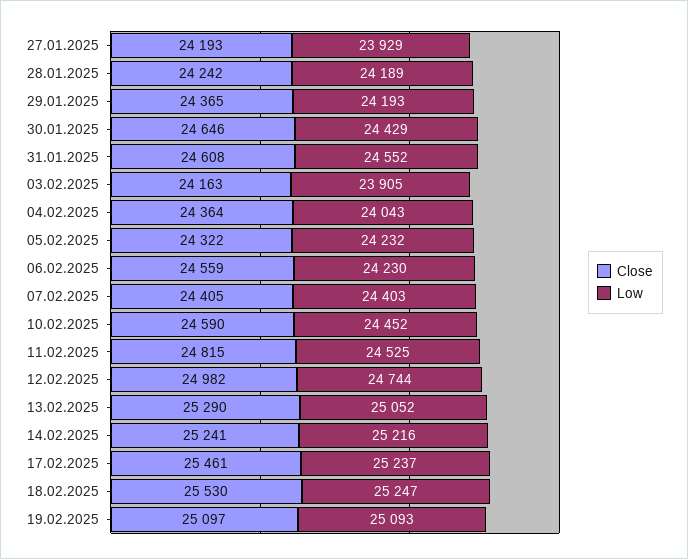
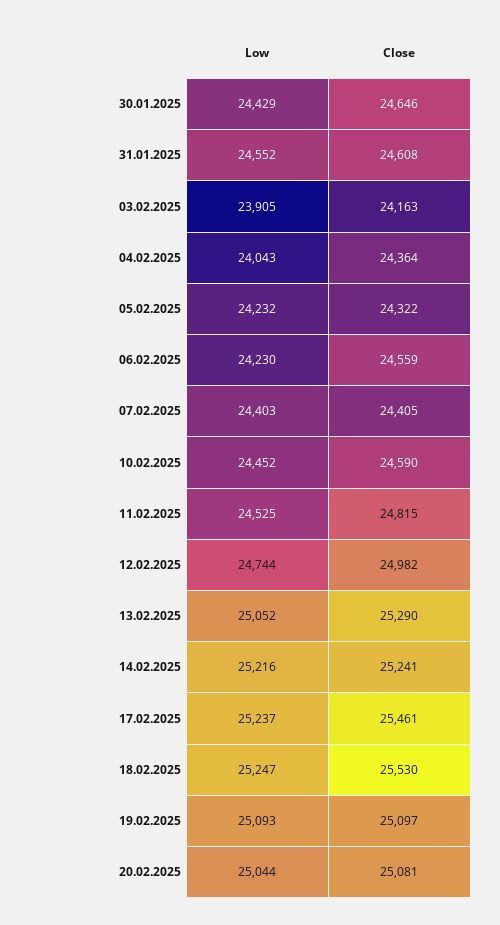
Close, 27.01.2025: 24193 -> none
Low, 27.01.2025: 23929 -> none
Close, 28.01.2025: 24242 -> none
Low, 28.01.2025: 24189 -> none
Close, 29.01.2025: 24365 -> none
Low, 29.01.2025: 24193 -> none
Low, 20.02.2025: none -> 25044
Close, 20.02.2025: none -> 25081

